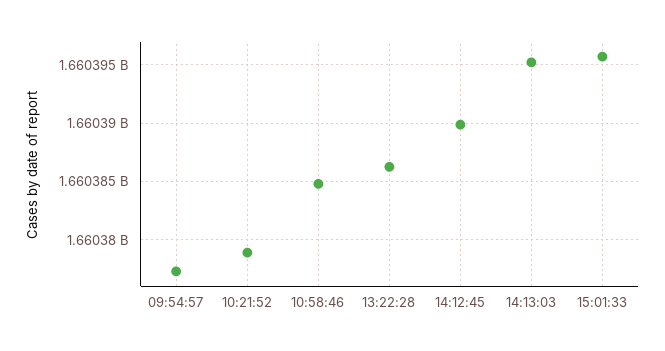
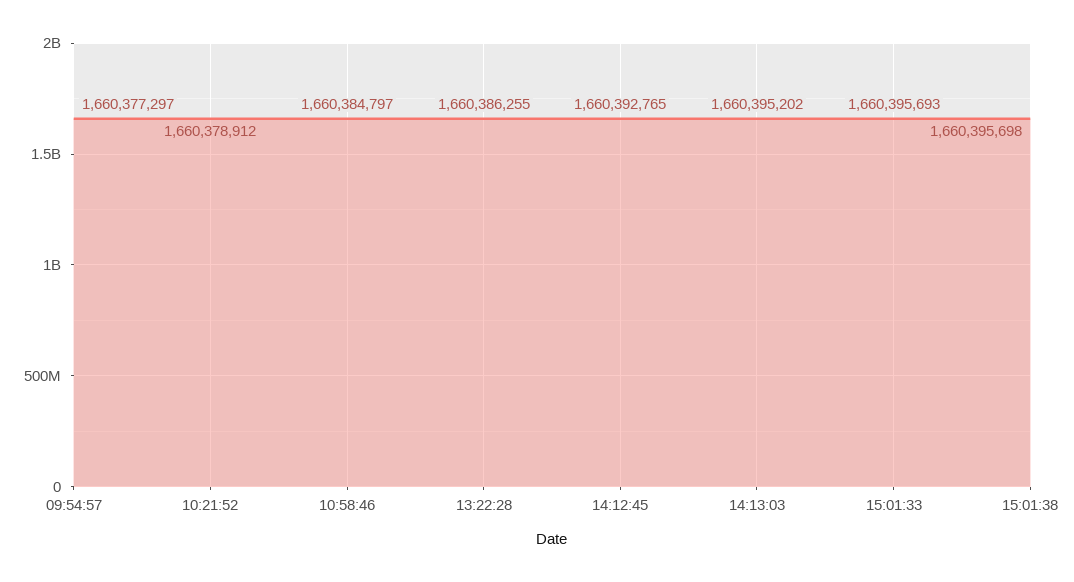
14:12:45: 1660390000 -> 1660392765
15:01:38: none -> 1660395698

